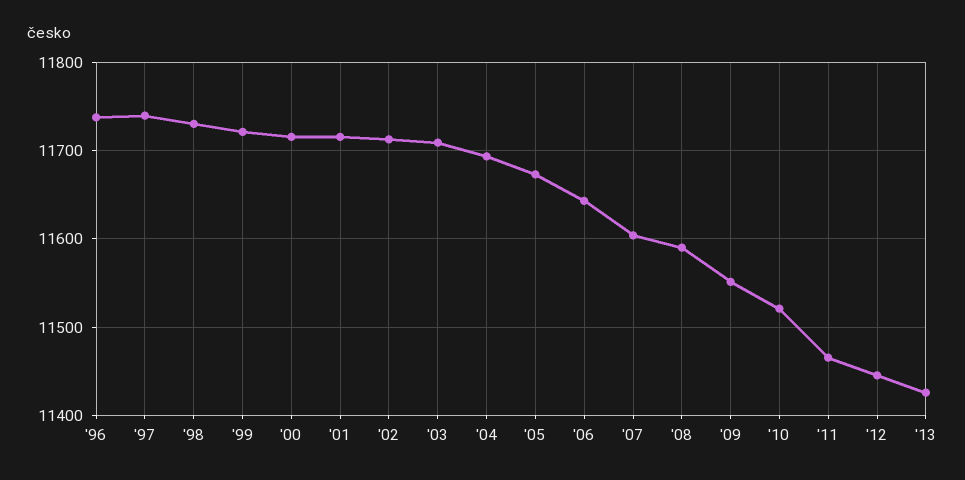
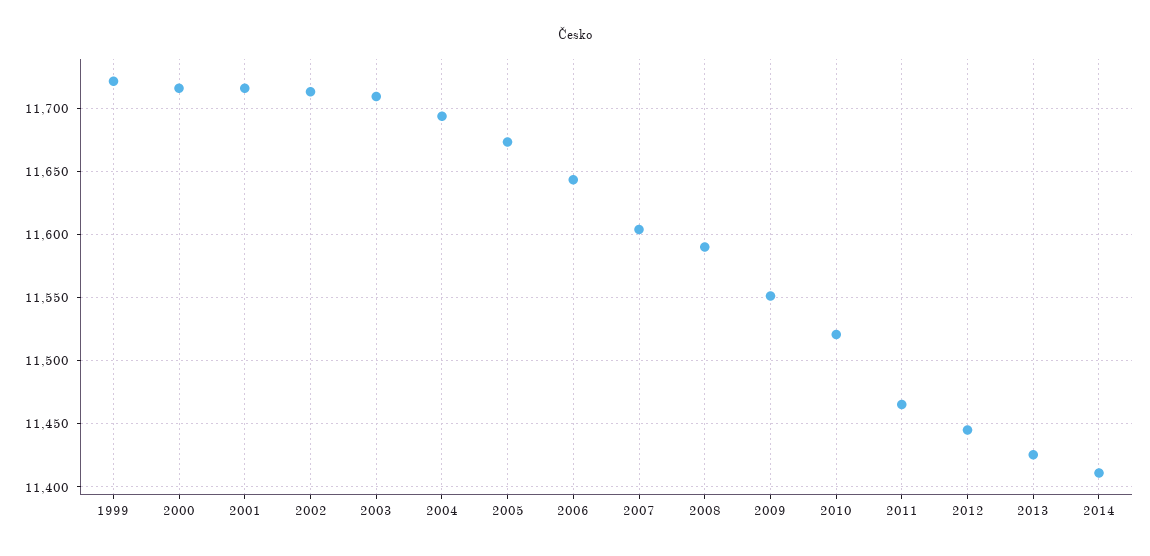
'96: 11740 -> none
'97: 11740 -> none
'98: 11730 -> none
2014: none -> 11410

